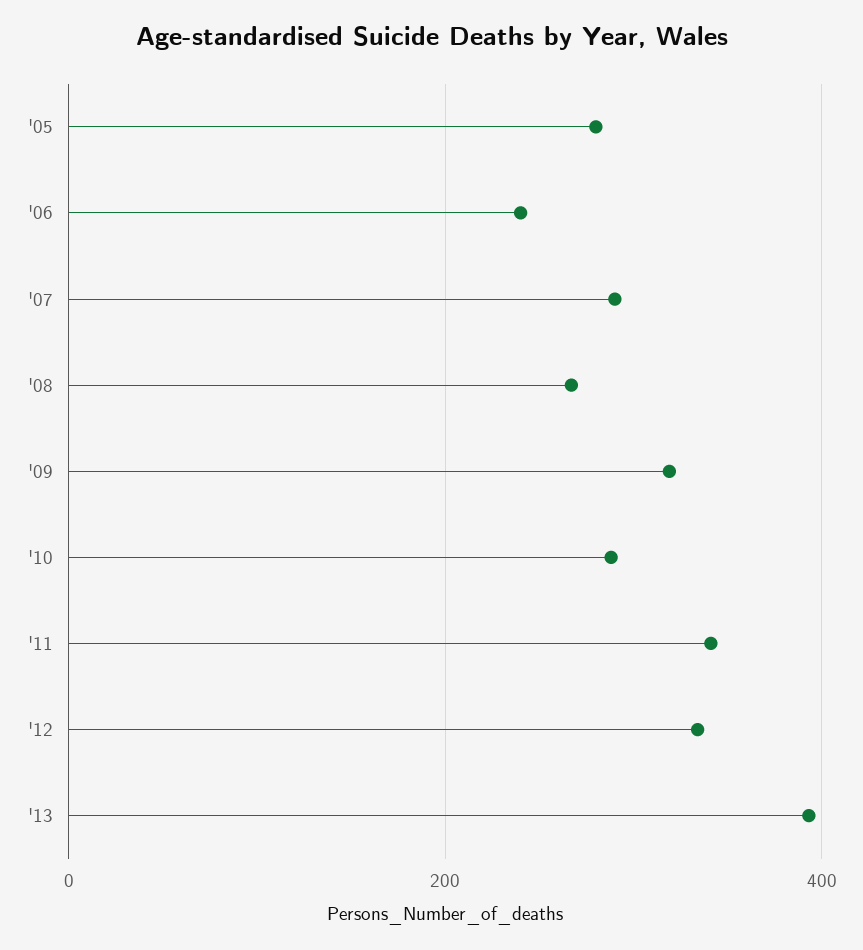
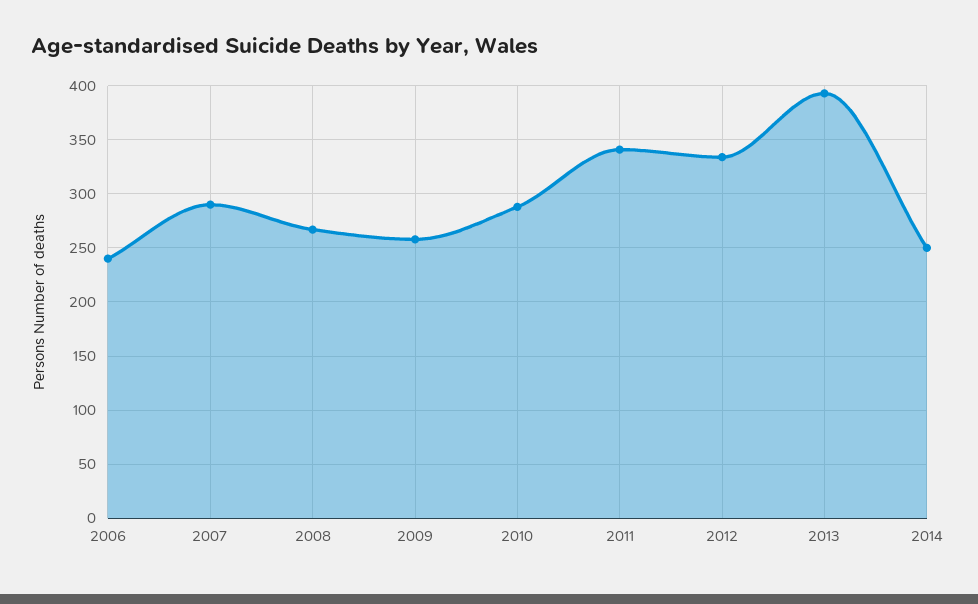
'05: 280 -> none
'09: 320 -> 260
2014: none -> 250

